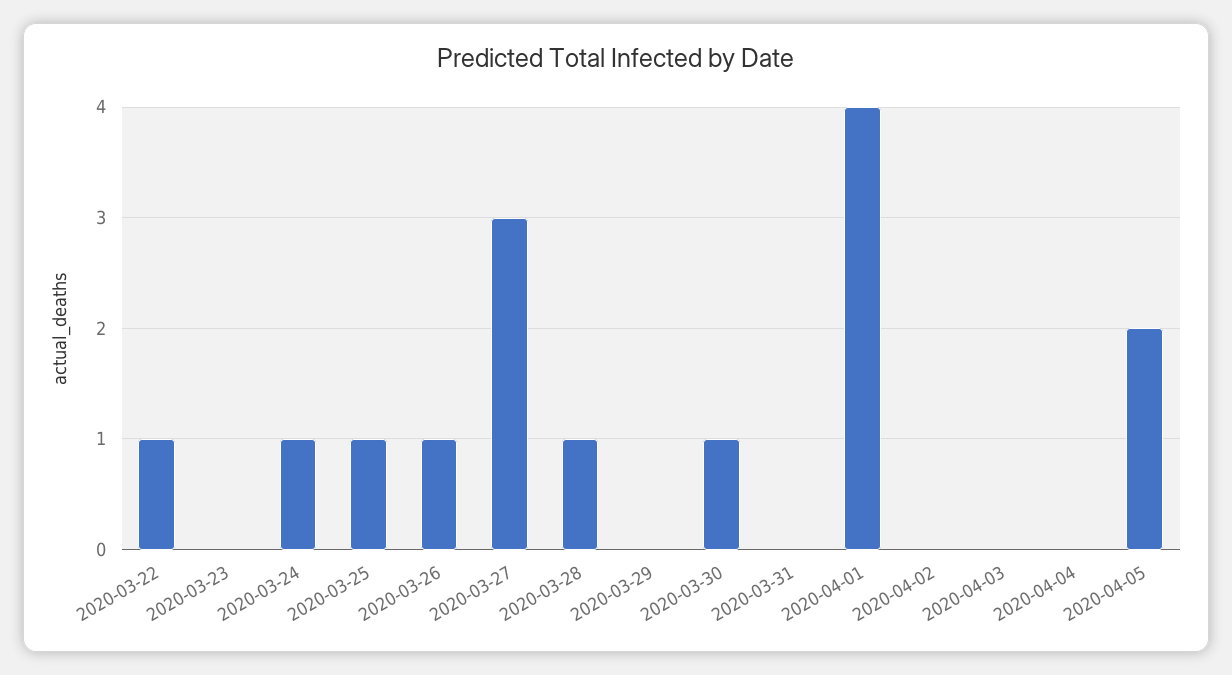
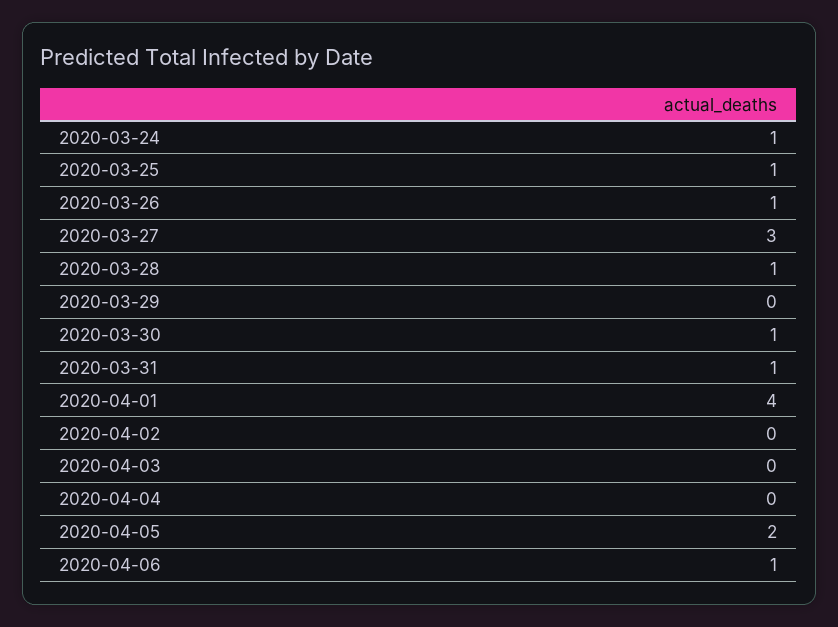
2020-03-22: 1 -> none
2020-03-23: 0 -> none
2020-03-31: 0 -> 1
2020-04-06: none -> 1

